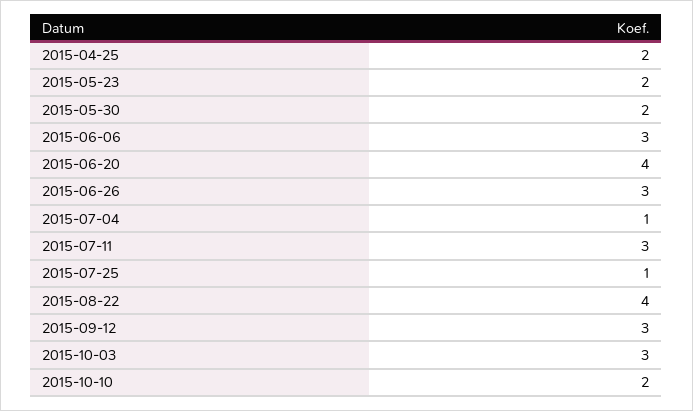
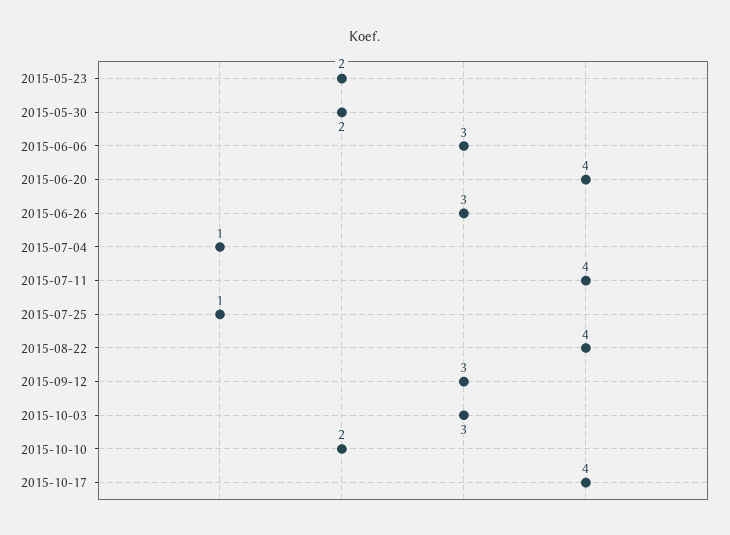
2015-04-25: 2 -> none
2015-07-11: 3 -> 4
2015-10-17: none -> 4

